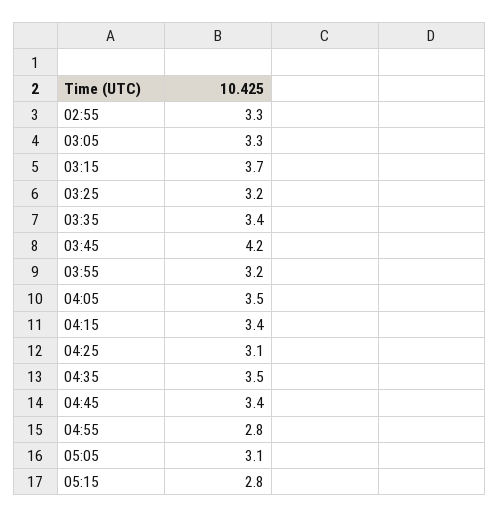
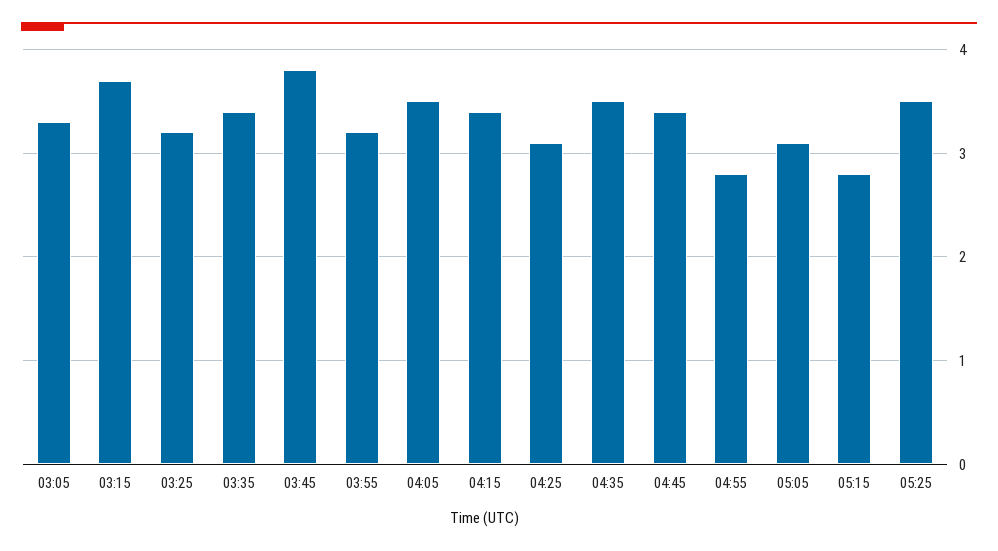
02:55: 3.3 -> none
03:45: 4.2 -> 3.8
05:25: none -> 3.5

